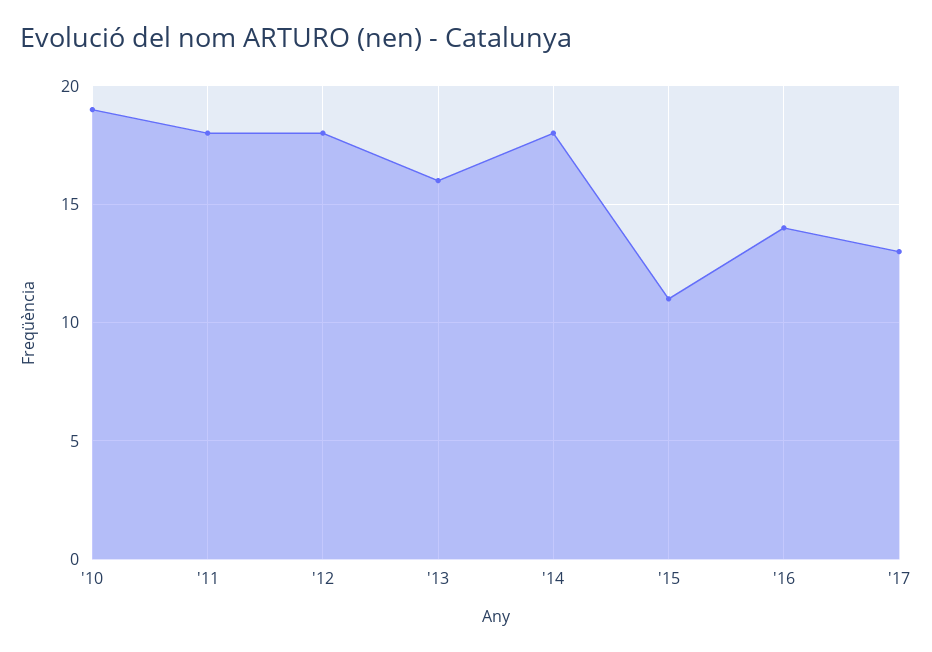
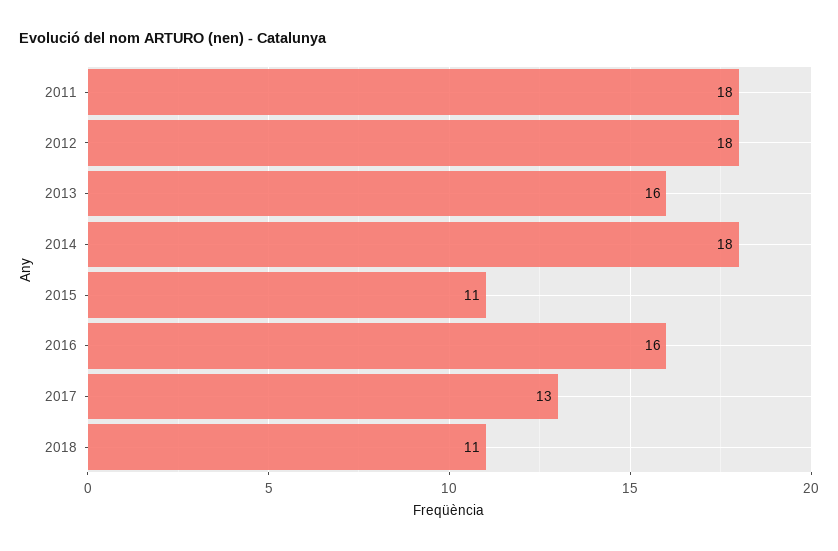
'10: 19 -> none
'16: 14 -> 16
2018: none -> 11

